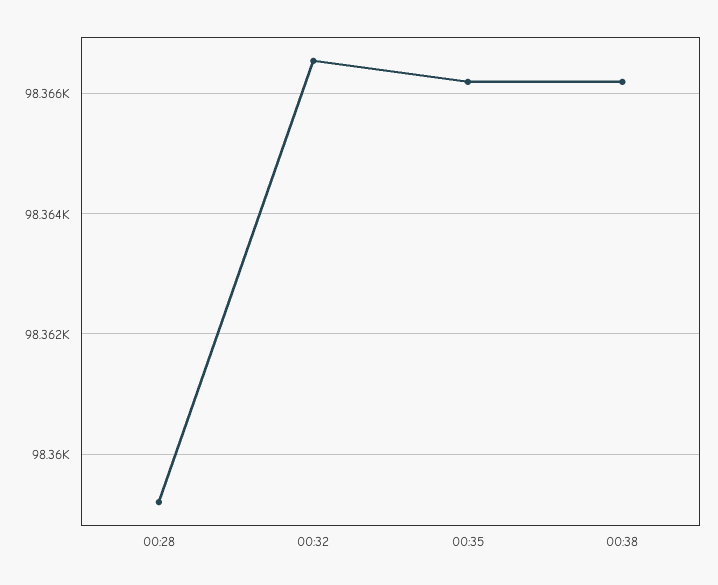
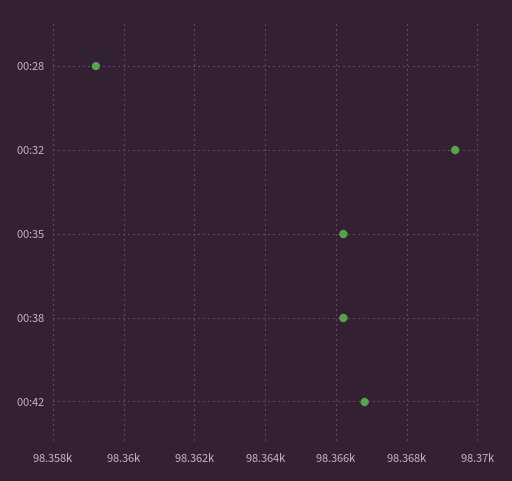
00:32: 98366.6 -> 98369.4
00:42: none -> 98366.8

